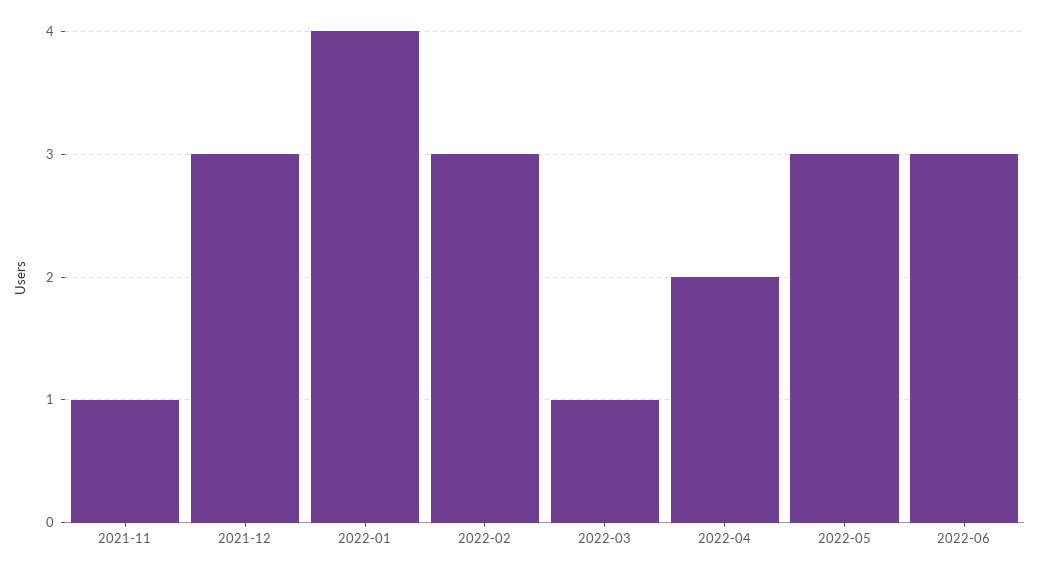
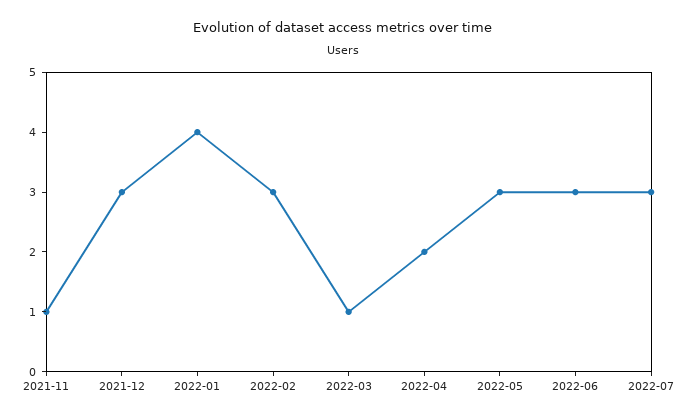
2022-07: none -> 3

